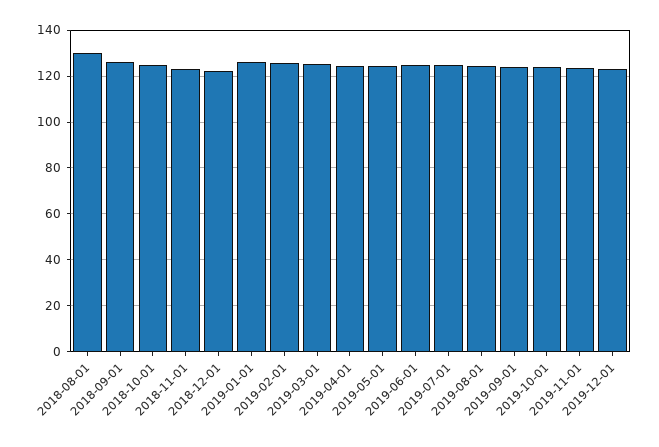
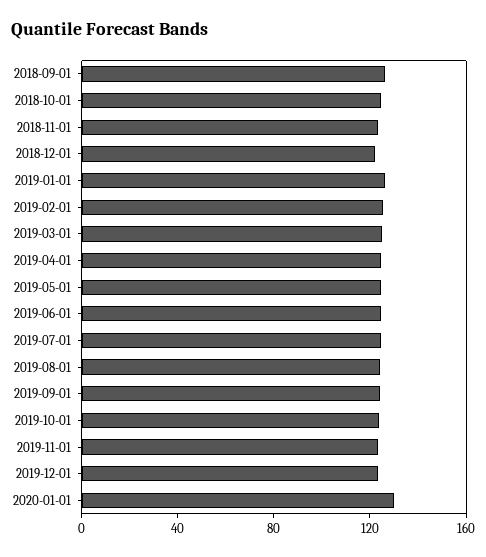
2018-08-01: 130 -> none
2020-01-01: none -> 130

